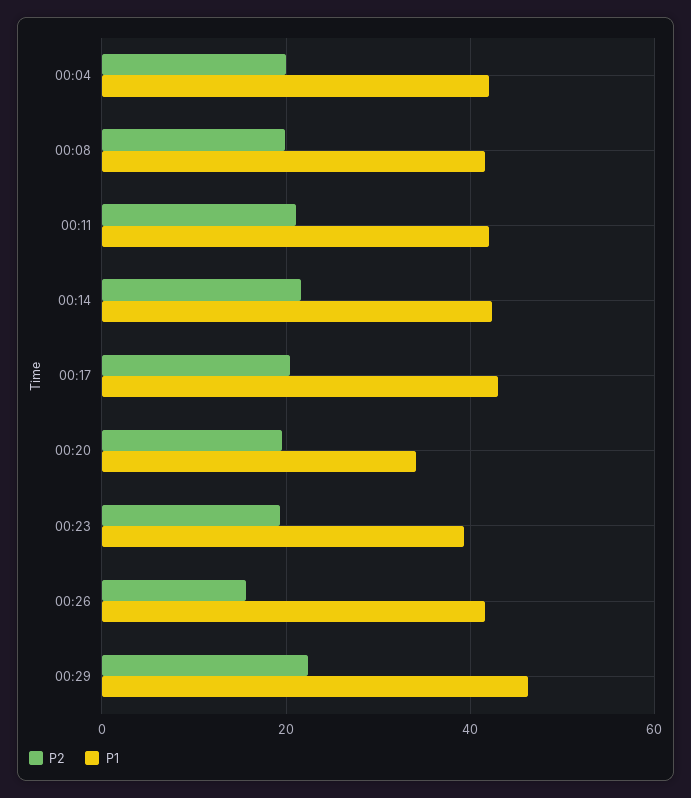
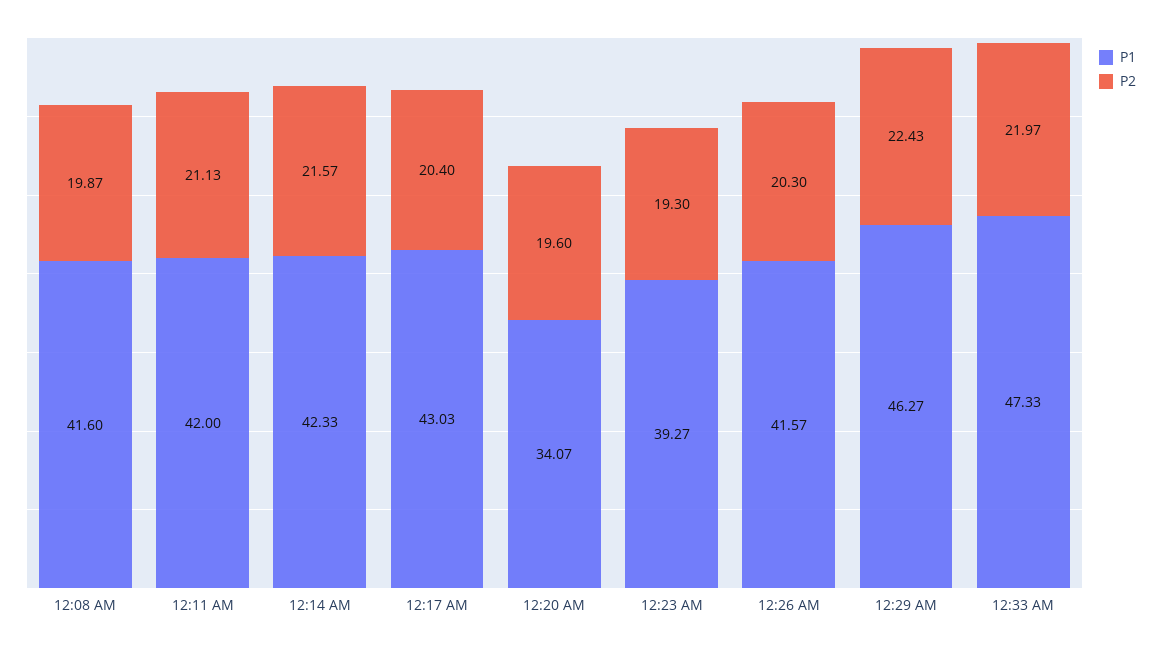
P2, 00:04: 20 -> none
P1, 00:04: 42 -> none
P2, 00:26: 16 -> 20.3
P1, 12:33 AM: none -> 47.33
P2, 12:33 AM: none -> 21.97

